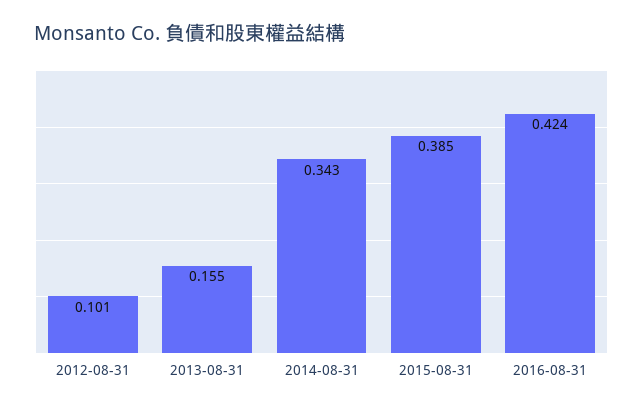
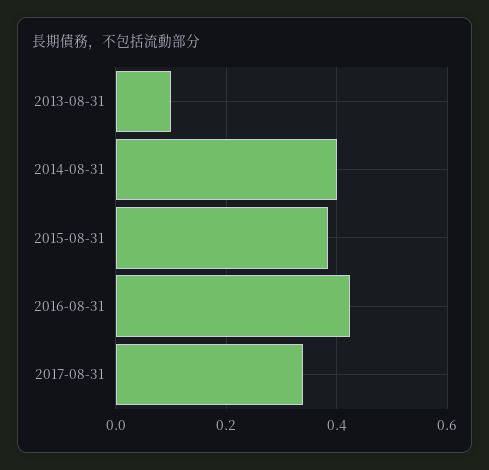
2012-08-31: 0.101 -> none
2013-08-31: 0.155 -> 0.1
2014-08-31: 0.343 -> 0.4
2017-08-31: none -> 0.34

